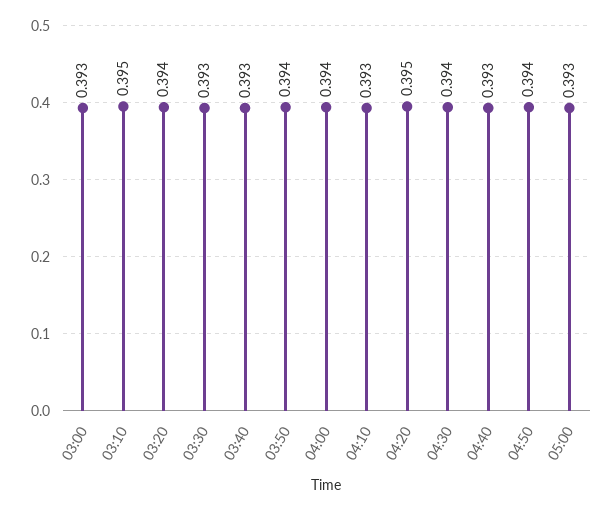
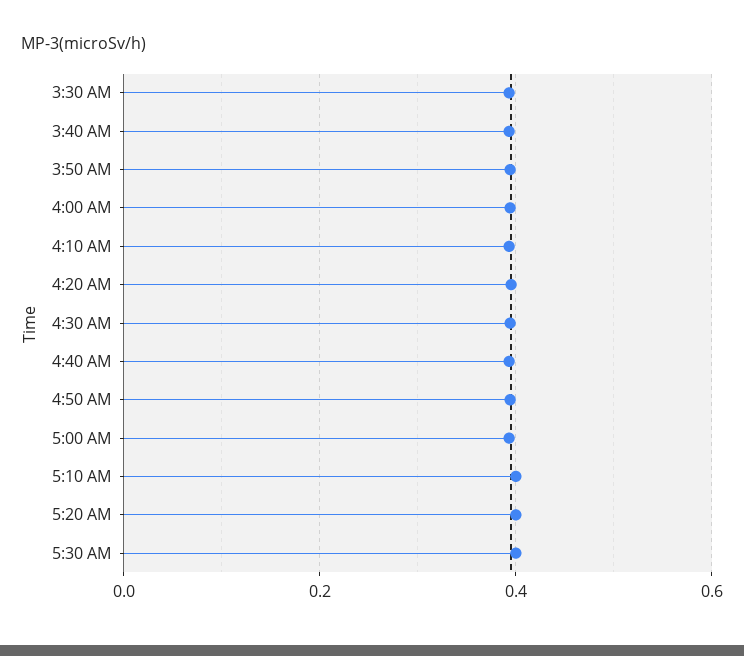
03:00: 0.393 -> none
03:10: 0.395 -> none
03:20: 0.394 -> none
5:10 AM: none -> 0.4
5:20 AM: none -> 0.4
5:30 AM: none -> 0.4

